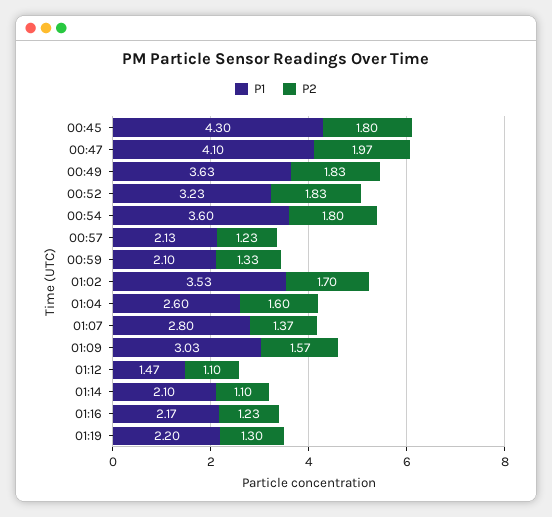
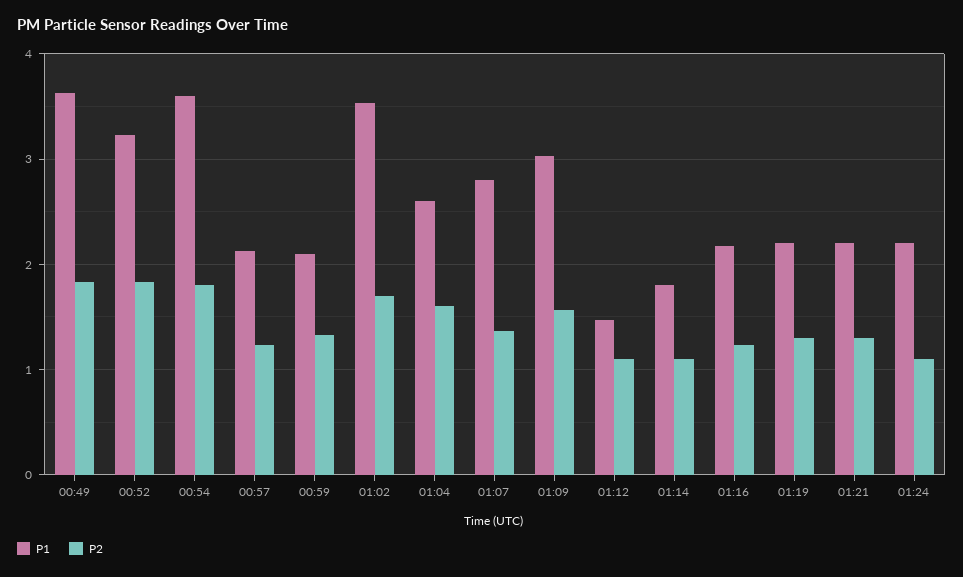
P1, 00:45: 4.3 -> none
P2, 00:45: 1.8 -> none
P1, 00:47: 4.1 -> none
P2, 00:47: 1.97 -> none
P1, 01:14: 2.1 -> 1.8
P1, 01:21: none -> 2.2
P2, 01:21: none -> 1.3
P1, 01:24: none -> 2.2
P2, 01:24: none -> 1.1

